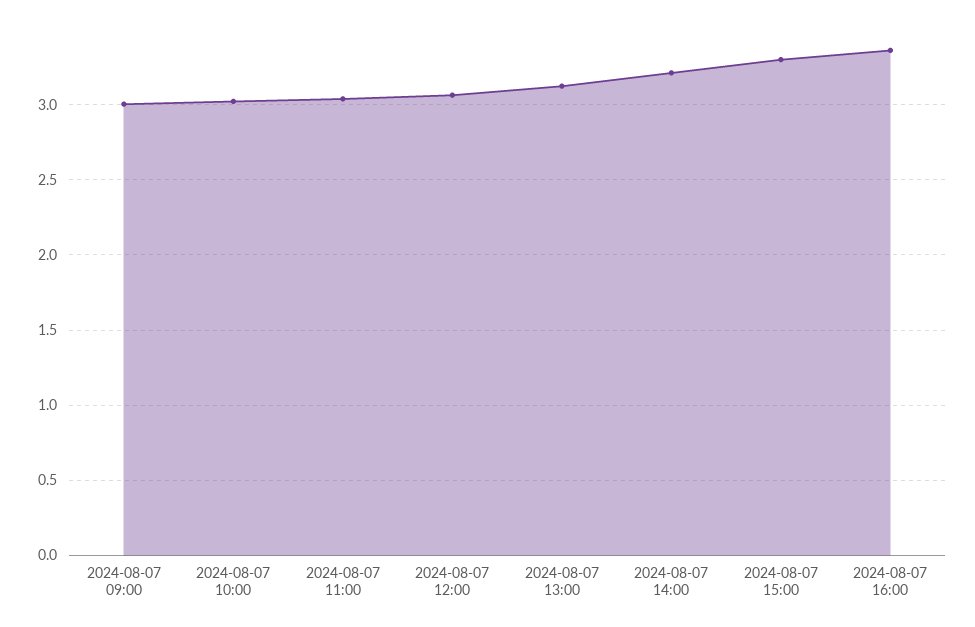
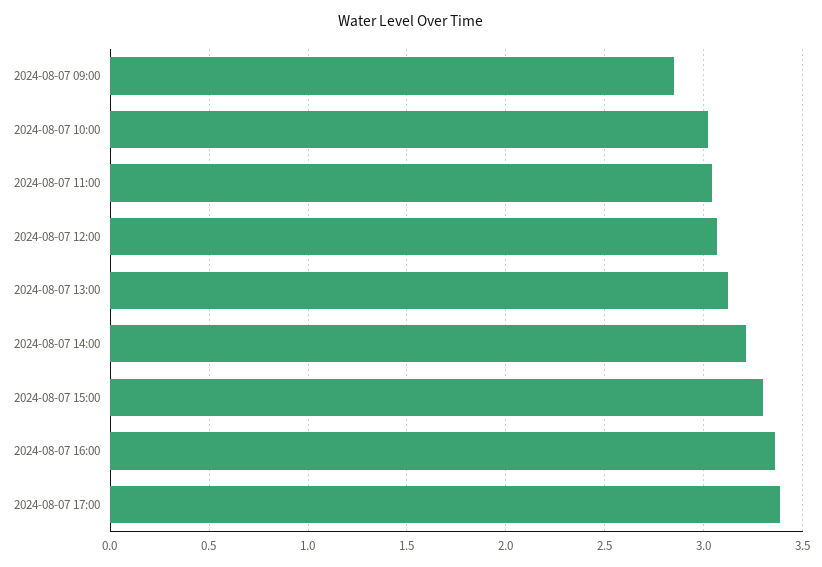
2024-08-07 09:00: 3 -> 2.85
2024-08-07 17:00: none -> 3.4

